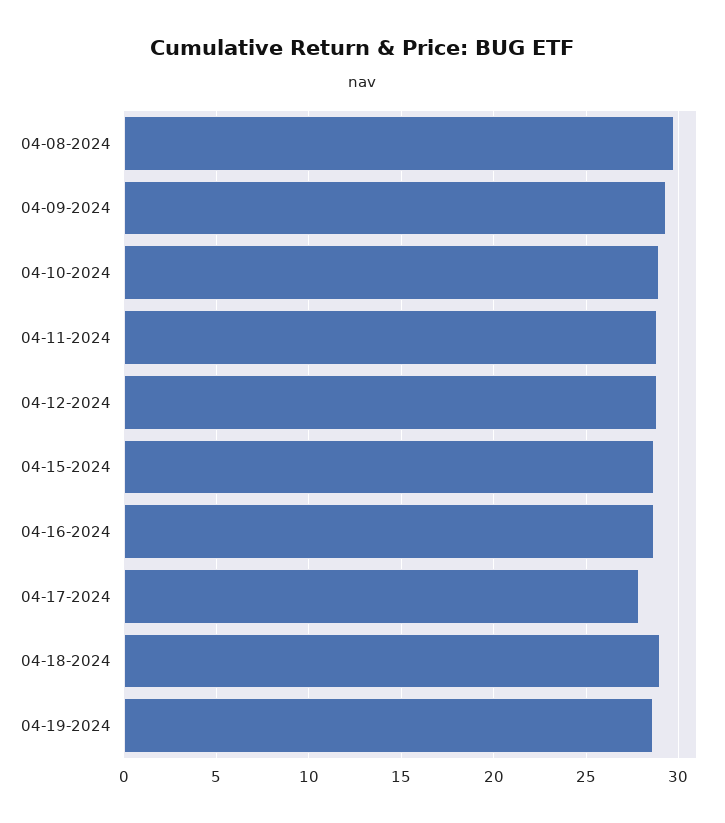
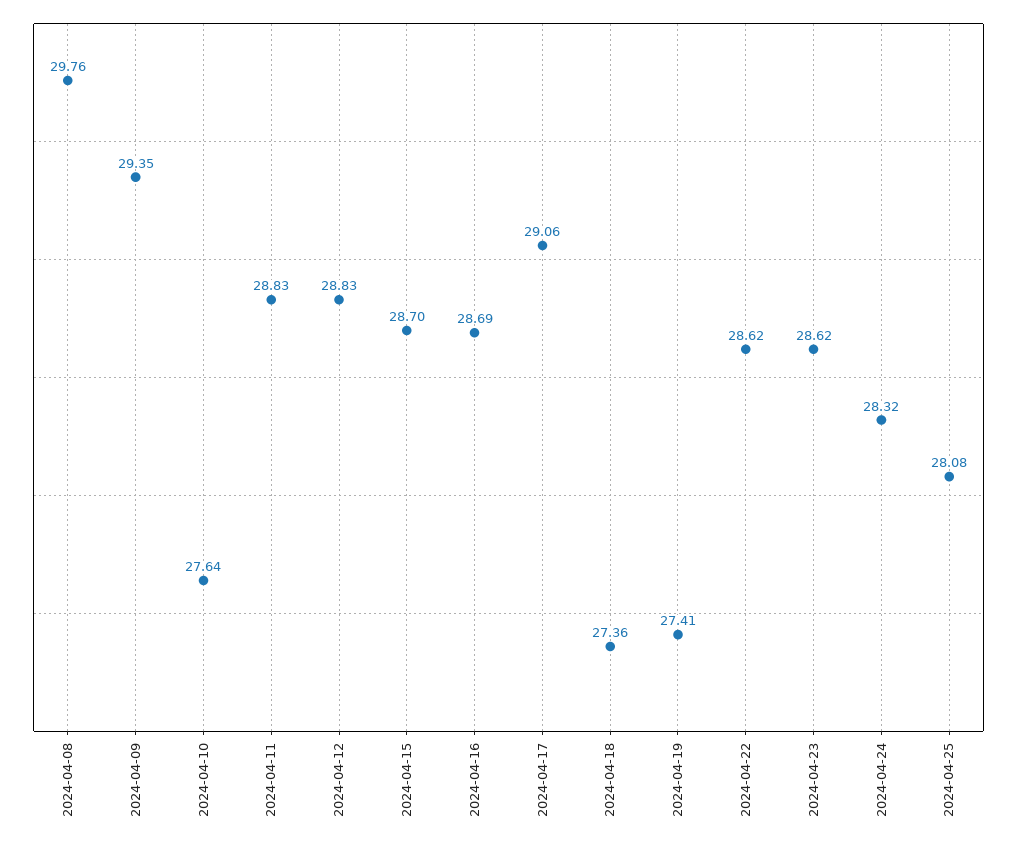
04-10-2024: 29 -> 27.64
04-17-2024: 28 -> 29.06
04-18-2024: 29 -> 27.36
04-19-2024: 28.5 -> 27.41
2024-04-22: none -> 28.62
2024-04-23: none -> 28.62
2024-04-24: none -> 28.32
2024-04-25: none -> 28.08

